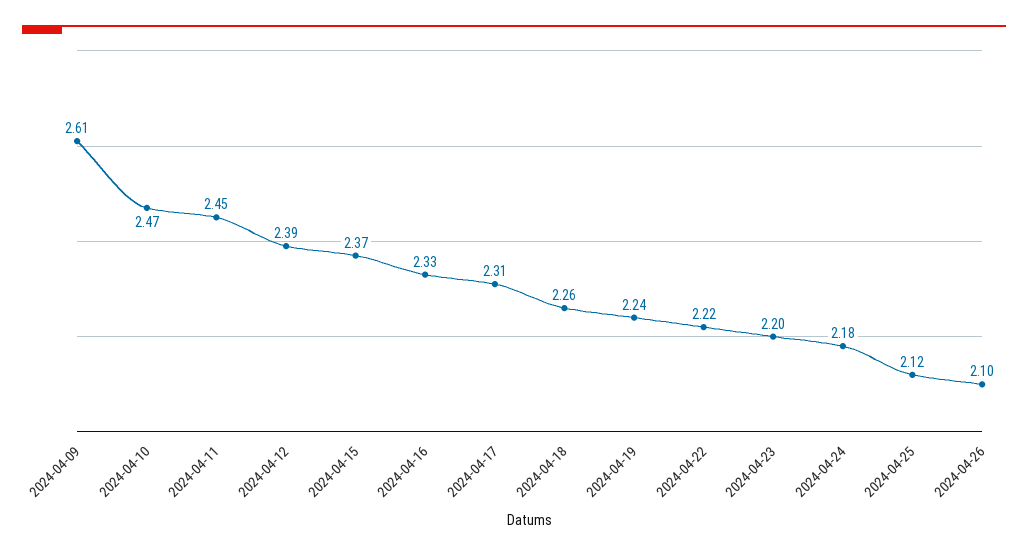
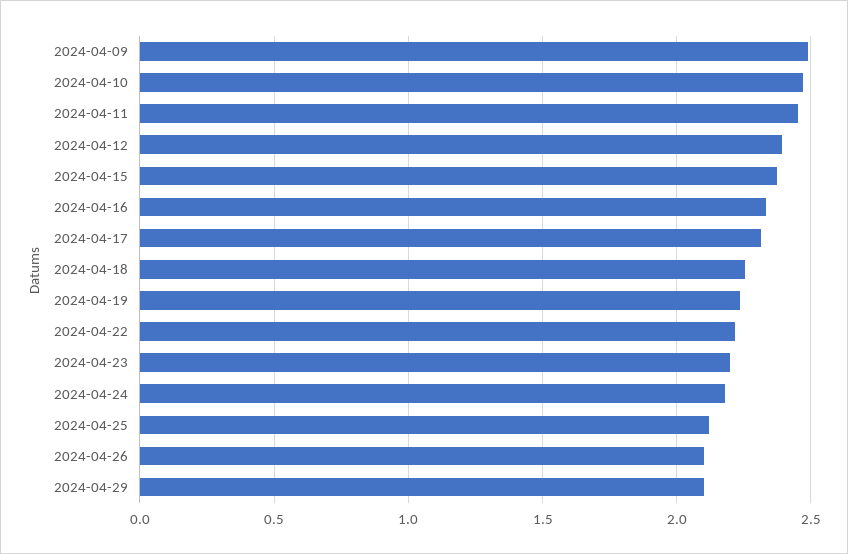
2024-04-09: 2.61 -> 2.5
2024-04-29: none -> 2.1

